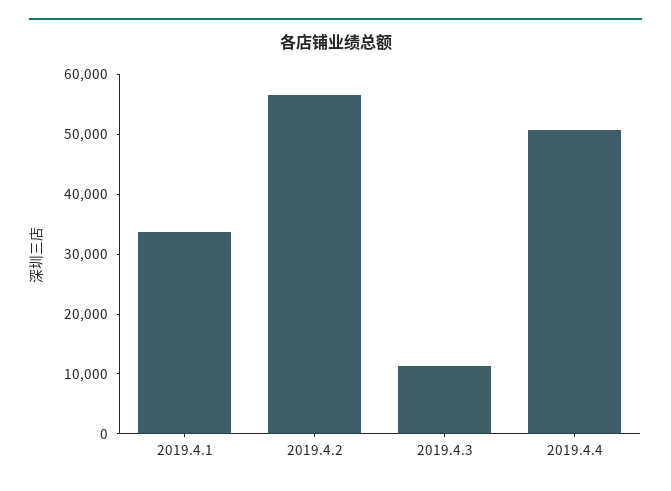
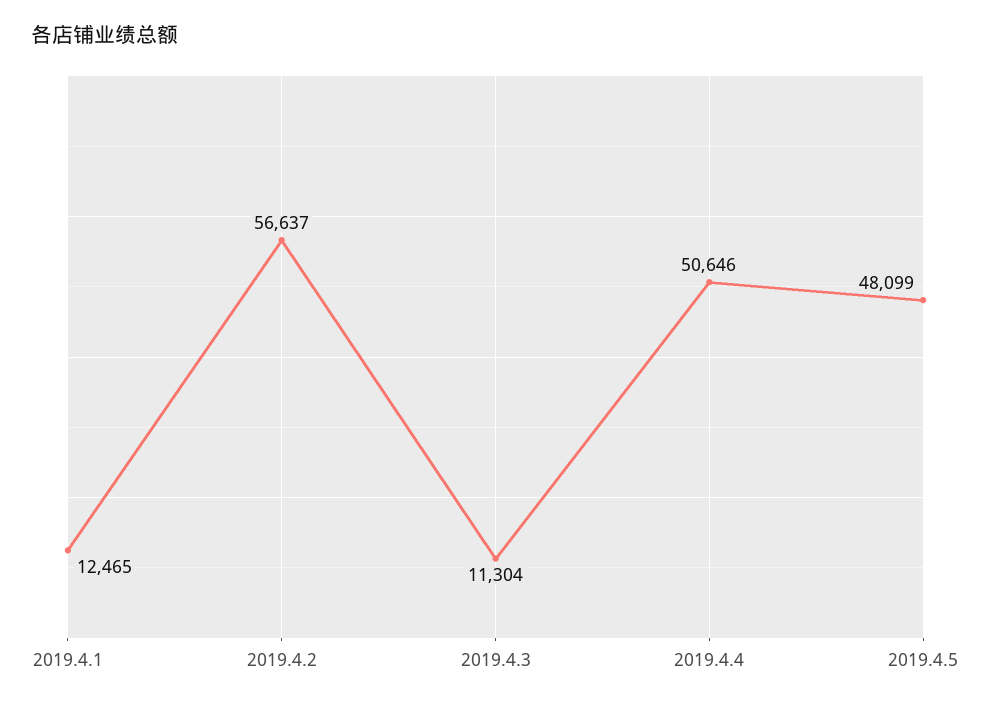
2019.4.1: 34000 -> 12465
2019.4.5: none -> 48099

